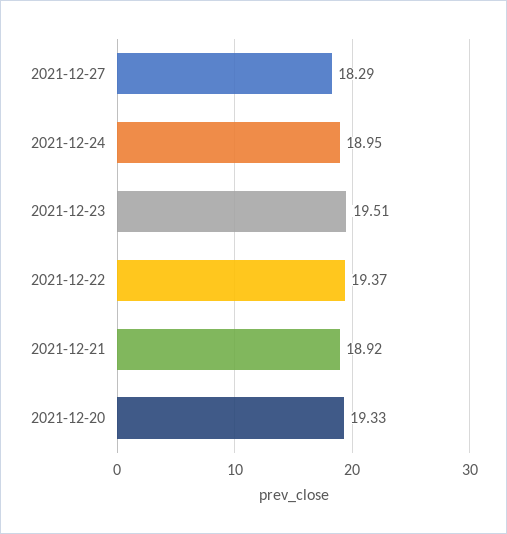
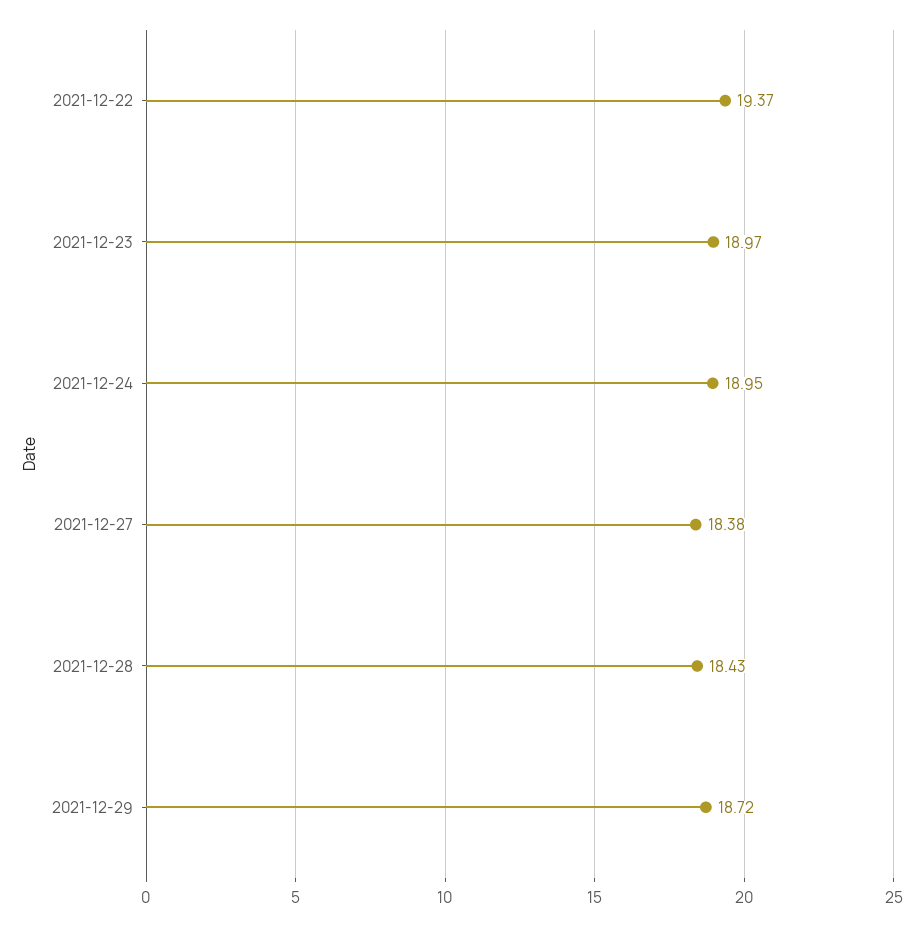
2021-12-27: 18.29 -> 18.38
2021-12-23: 19.51 -> 18.97
2021-12-21: 18.92 -> none
2021-12-20: 19.33 -> none
2021-12-28: none -> 18.43
2021-12-29: none -> 18.72

